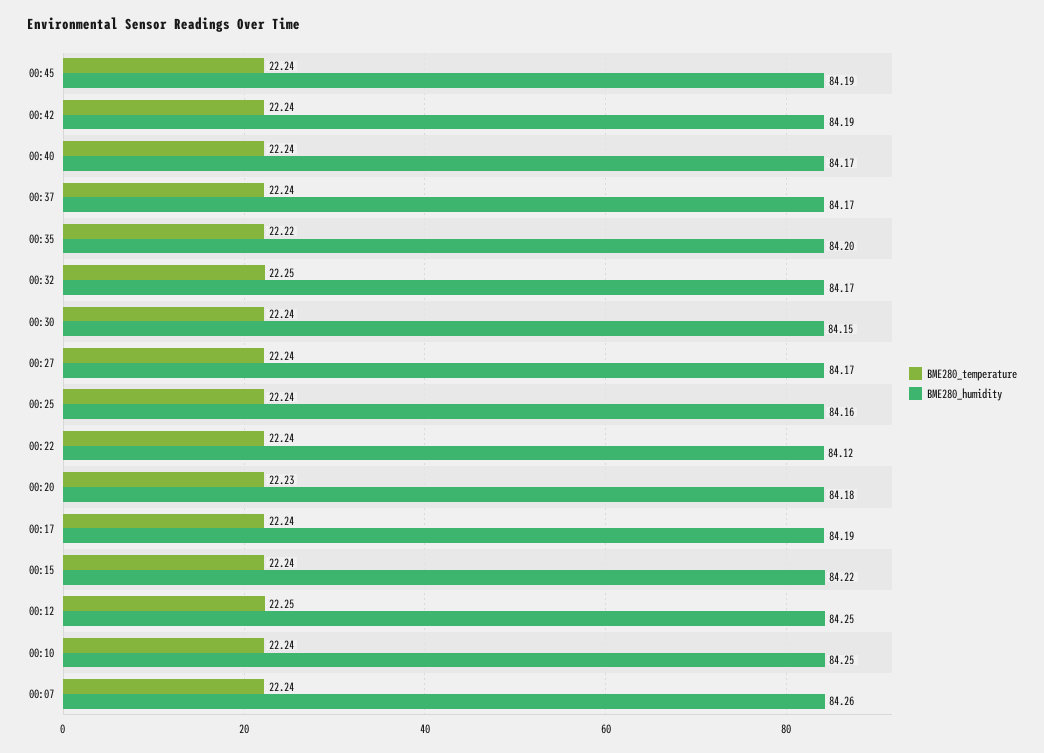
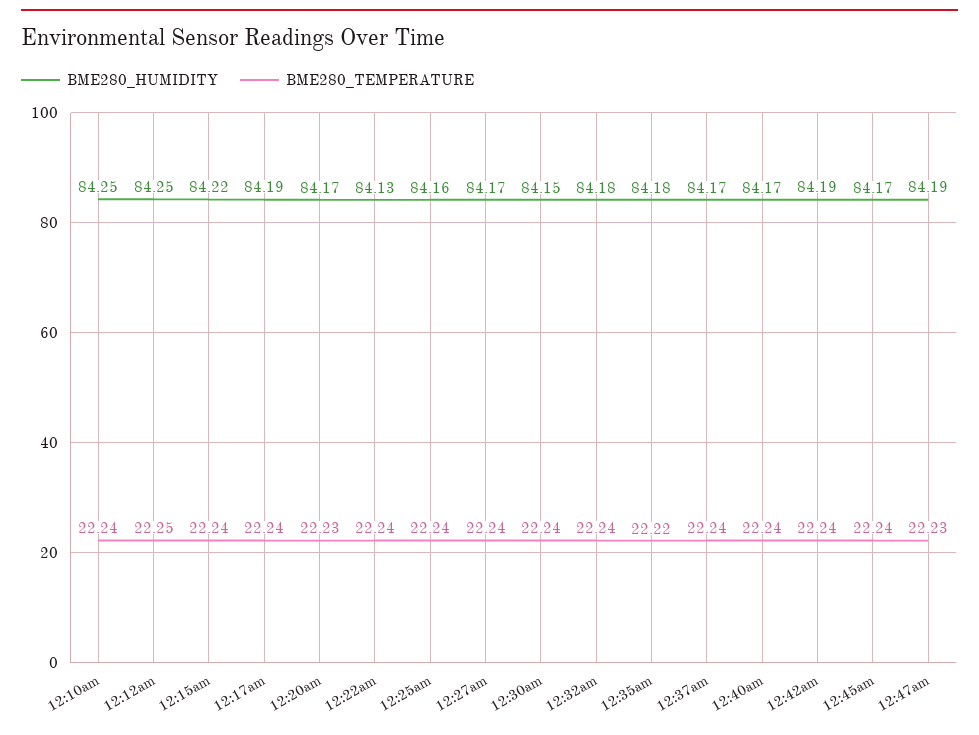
BME280_humidity, 00:45: 84.19 -> 84.17
BME280_humidity, 00:35: 84.2 -> 84.18
BME280_temperature, 00:32: 22.25 -> 22.24
BME280_humidity, 00:32: 84.17 -> 84.18
BME280_humidity, 00:22: 84.12 -> 84.13
BME280_humidity, 00:20: 84.18 -> 84.17
BME280_temperature, 00:07: 22.24 -> none
BME280_humidity, 00:07: 84.26 -> none
BME280_humidity, 12:47am: none -> 84.19
BME280_temperature, 12:47am: none -> 22.23

